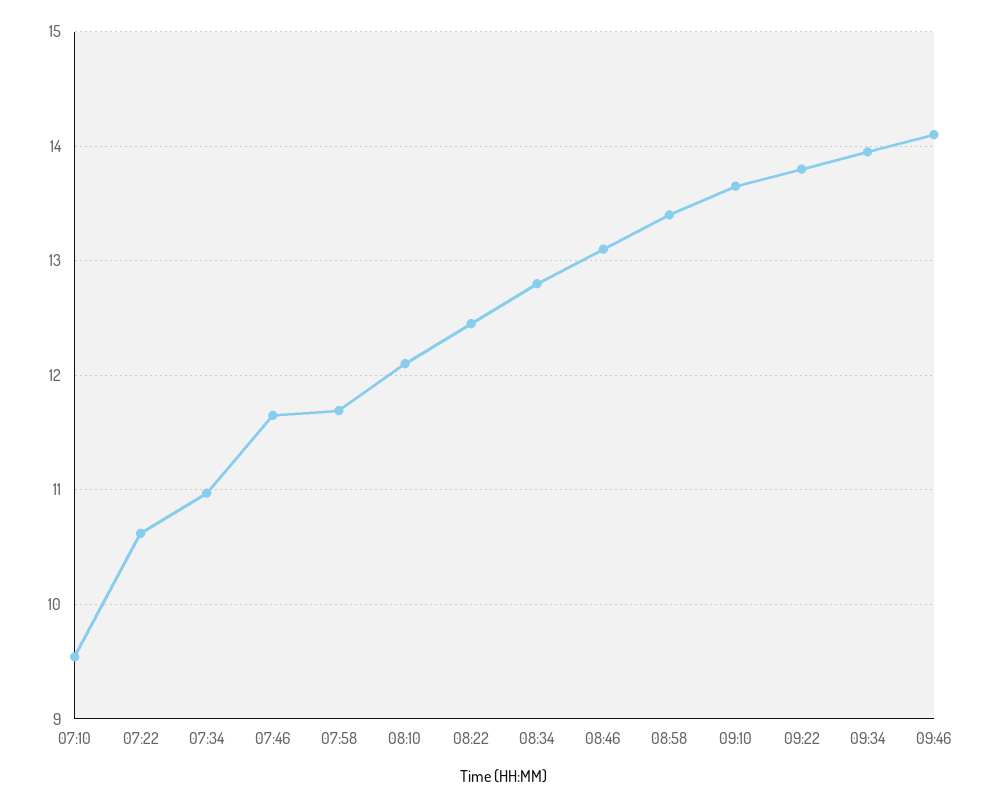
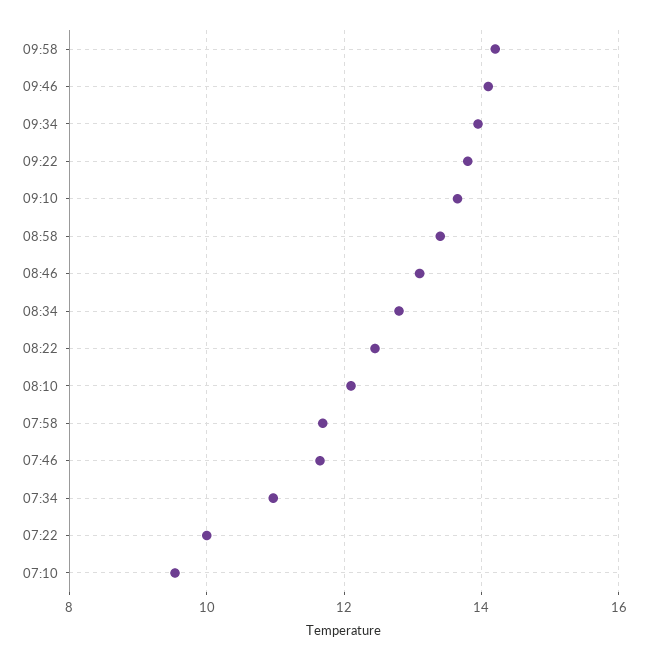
07:22: 10.6 -> 10
09:58: none -> 14.2

